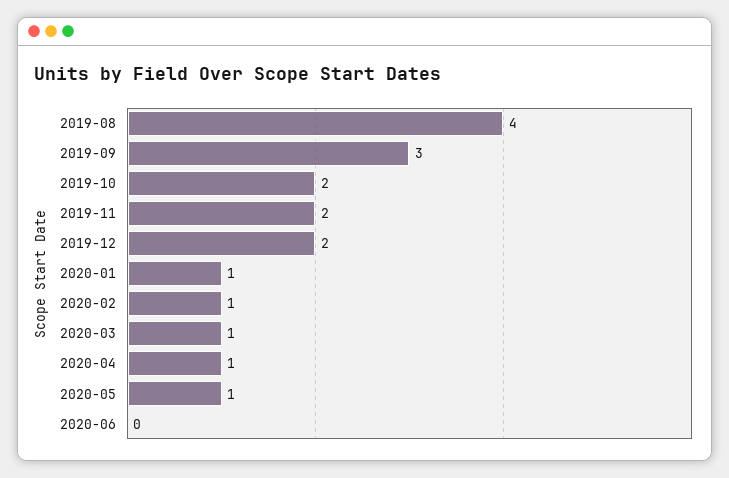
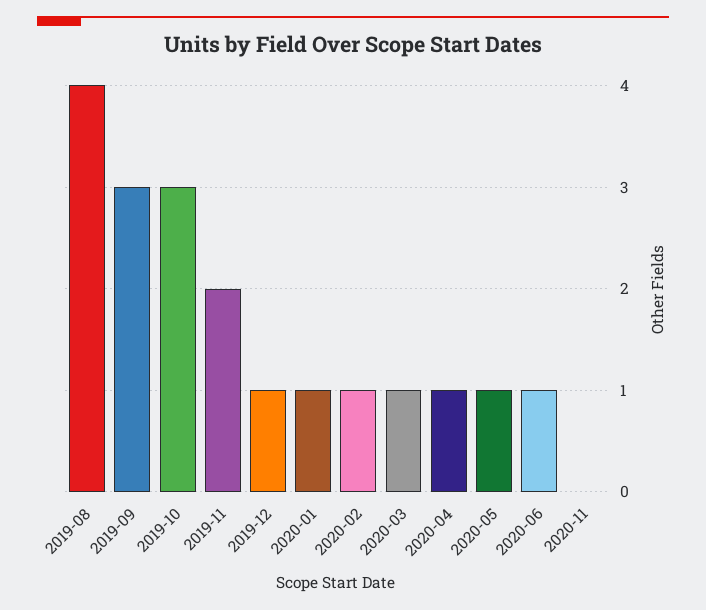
2019-10: 2 -> 3
2019-12: 2 -> 1
2020-06: 0 -> 1
2020-11: none -> 0

